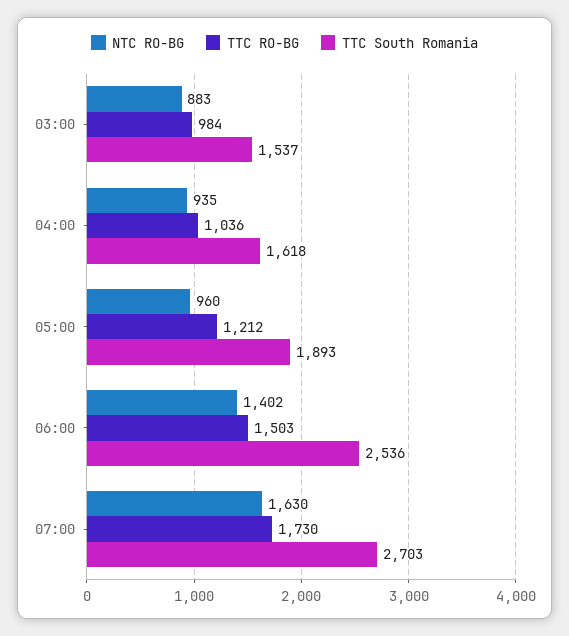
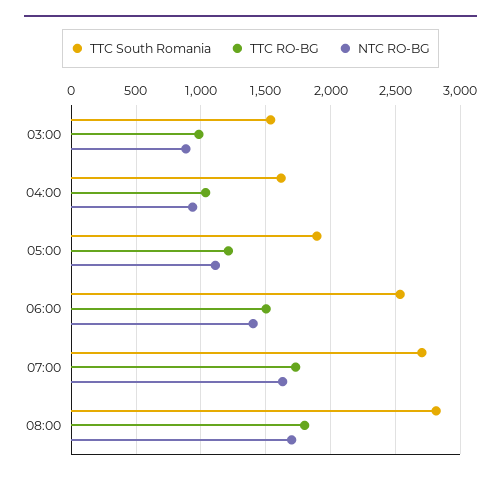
NTC RO-BG, 05:00: 960 -> 1100
TTC South Romania, 08:00: none -> 2800
TTC RO-BG, 08:00: none -> 1800
NTC RO-BG, 08:00: none -> 1700

